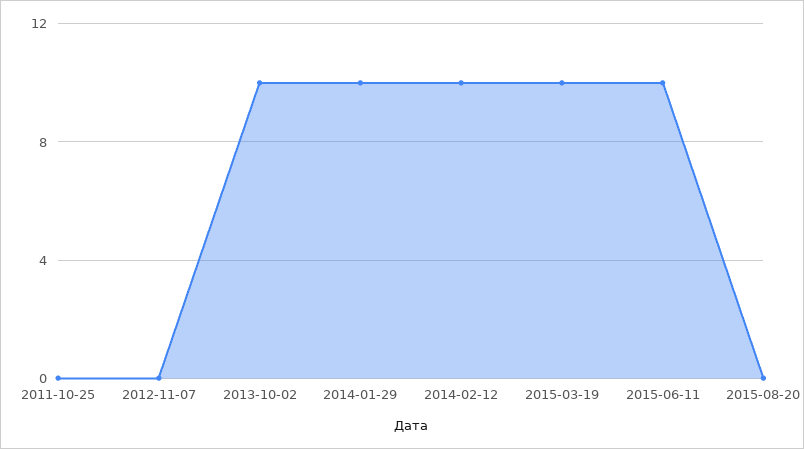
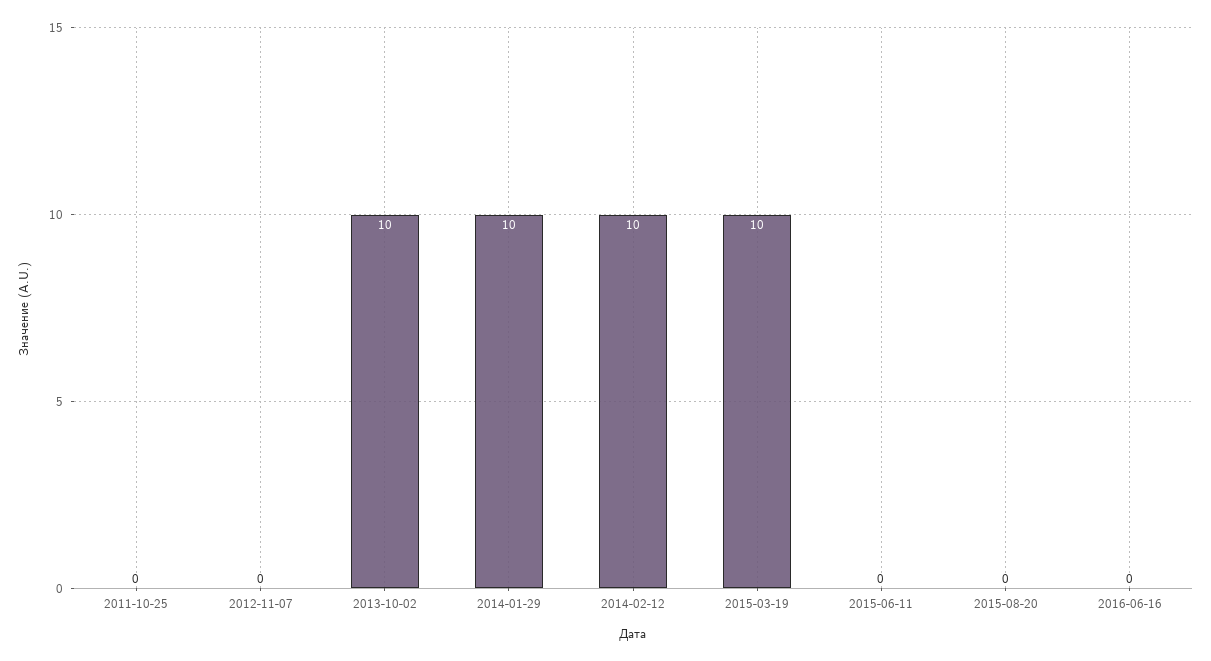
2015-06-11: 10 -> 0
2016-06-16: none -> 0

